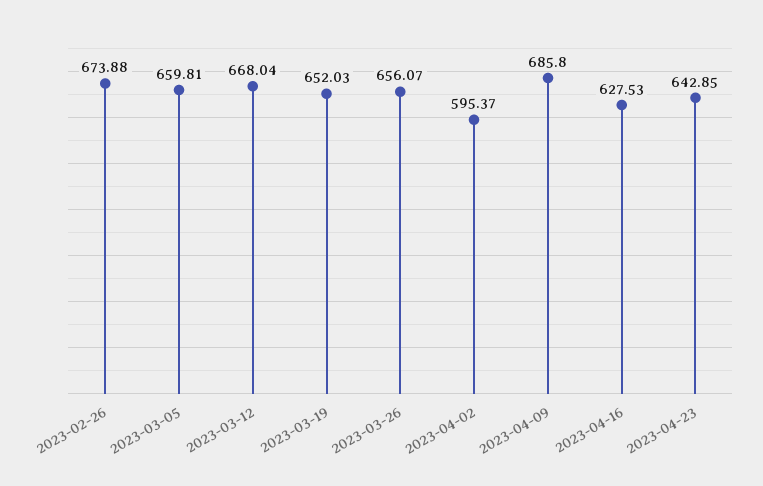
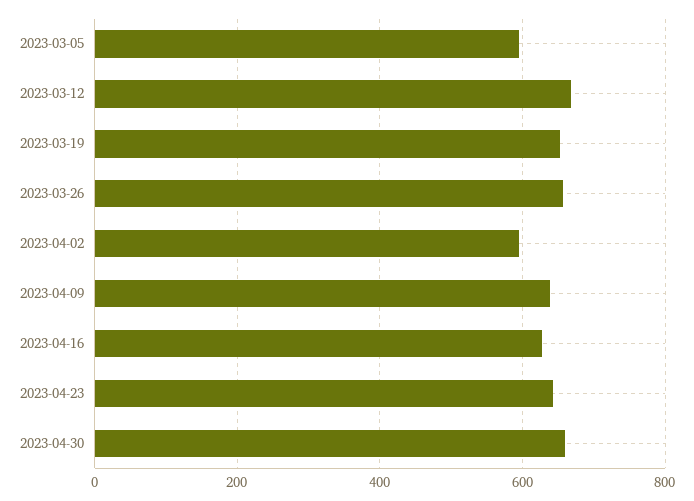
2023-02-26: 673.88 -> none
2023-03-05: 659.81 -> 600
2023-04-09: 685.8 -> 640
2023-04-30: none -> 660

